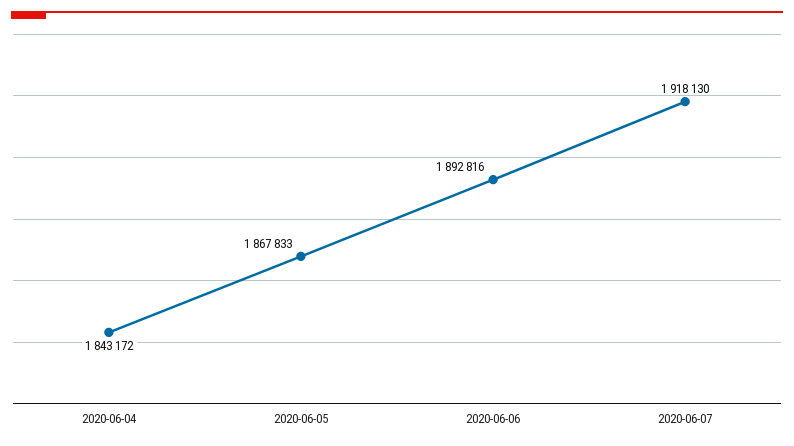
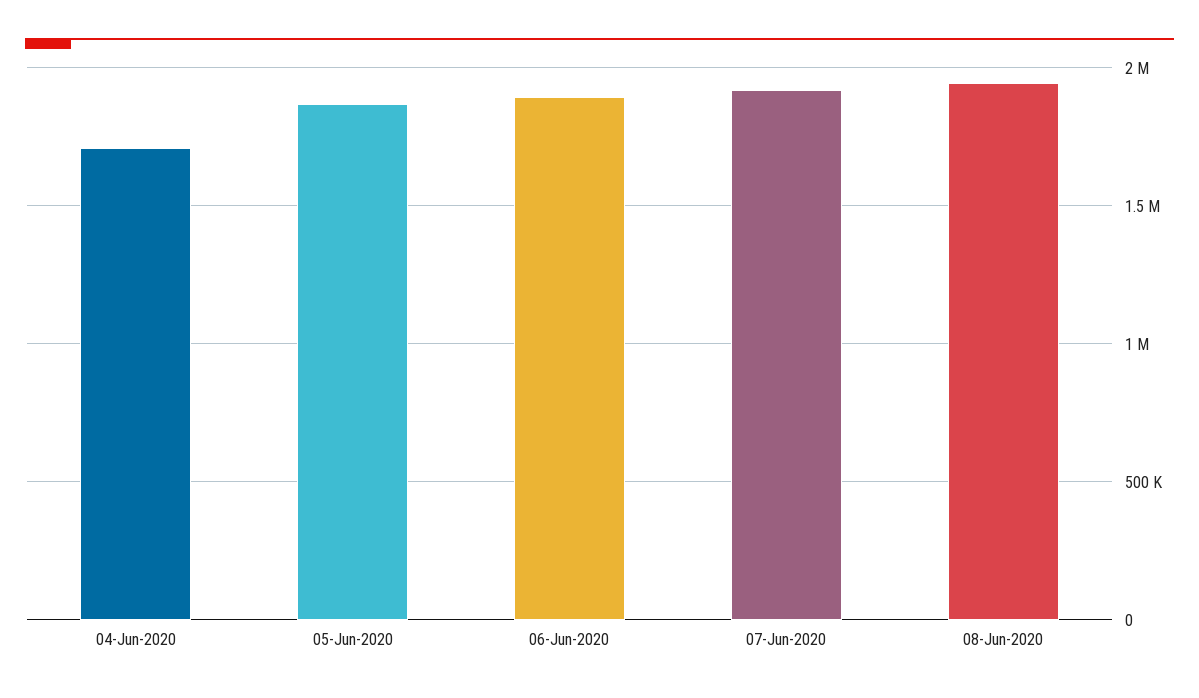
2020-06-04: 1843172 -> 1700000
08-Jun-2020: none -> 1950000

